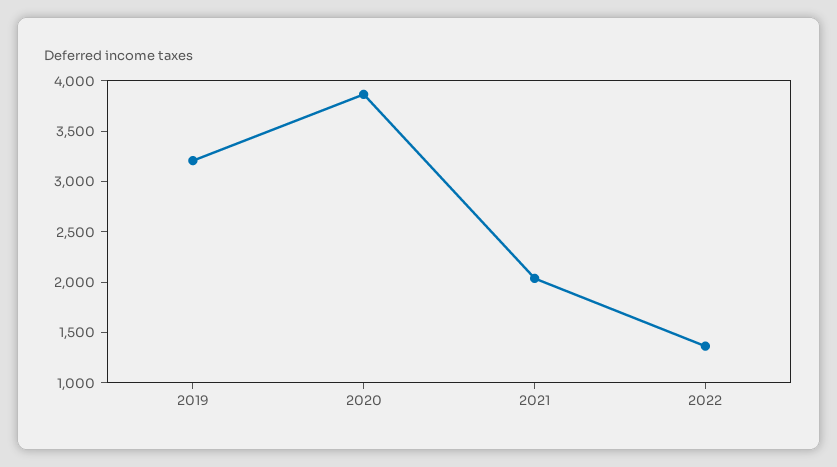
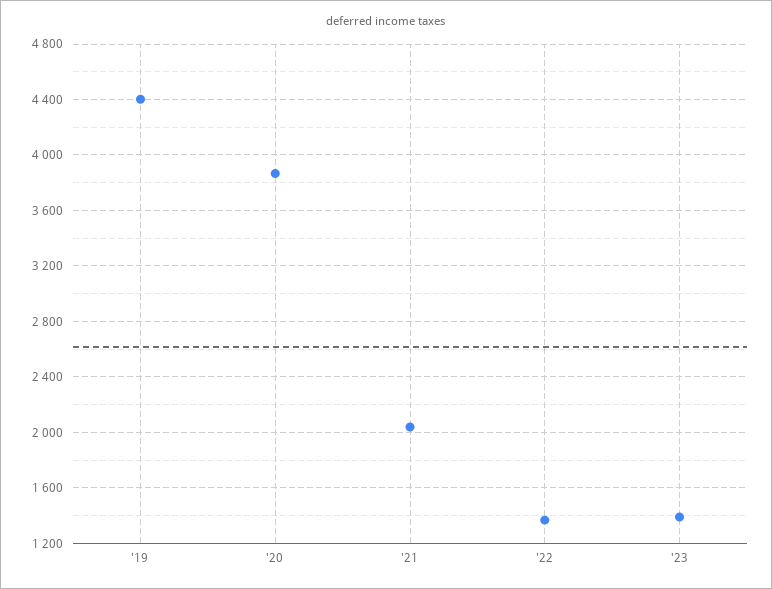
2019: 3200 -> 4400
'23: none -> 1400

